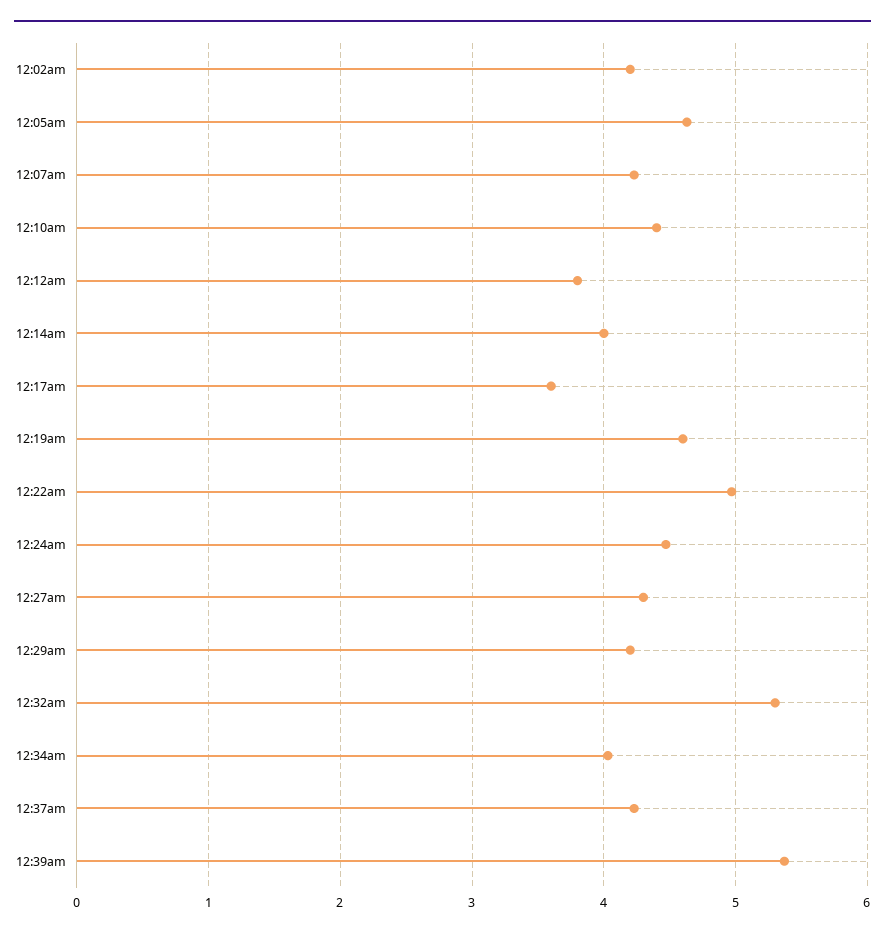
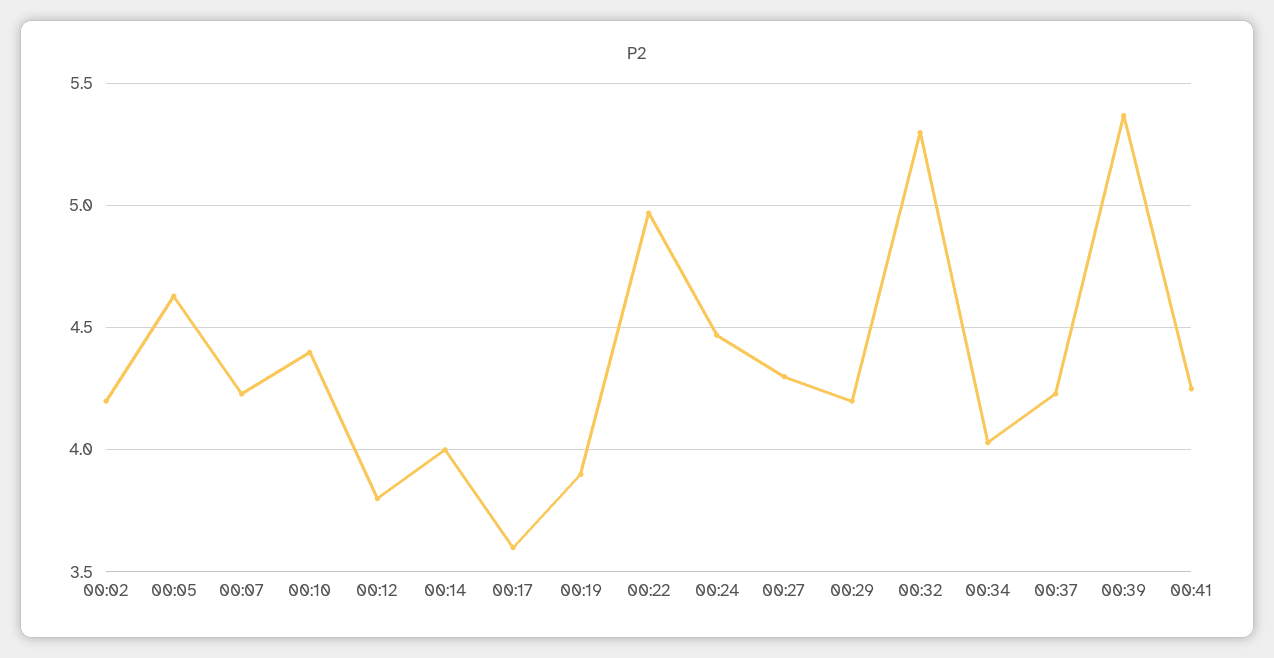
12:19am: 4.6 -> 3.9
00:41: none -> 4.25

